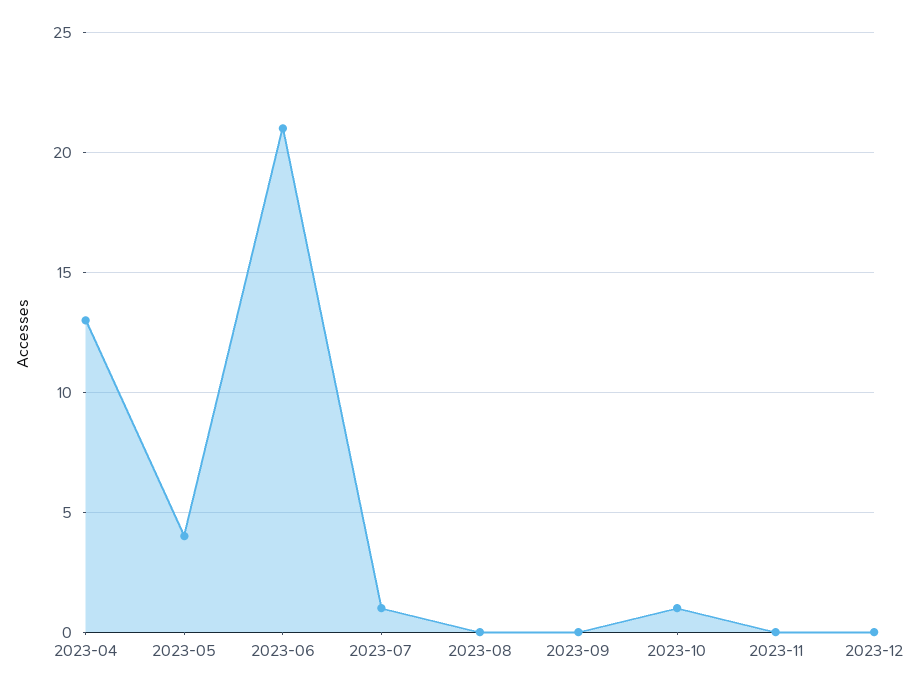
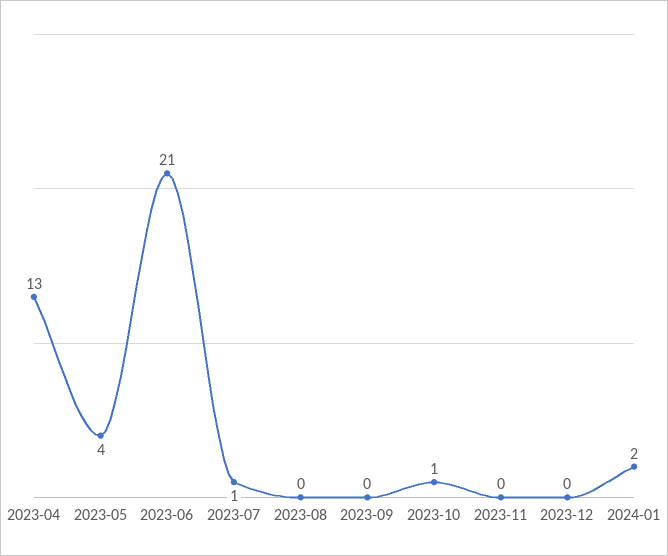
2024-01: none -> 2

